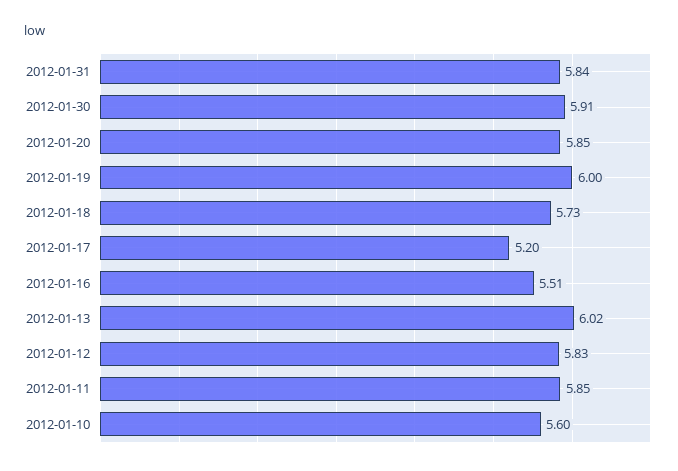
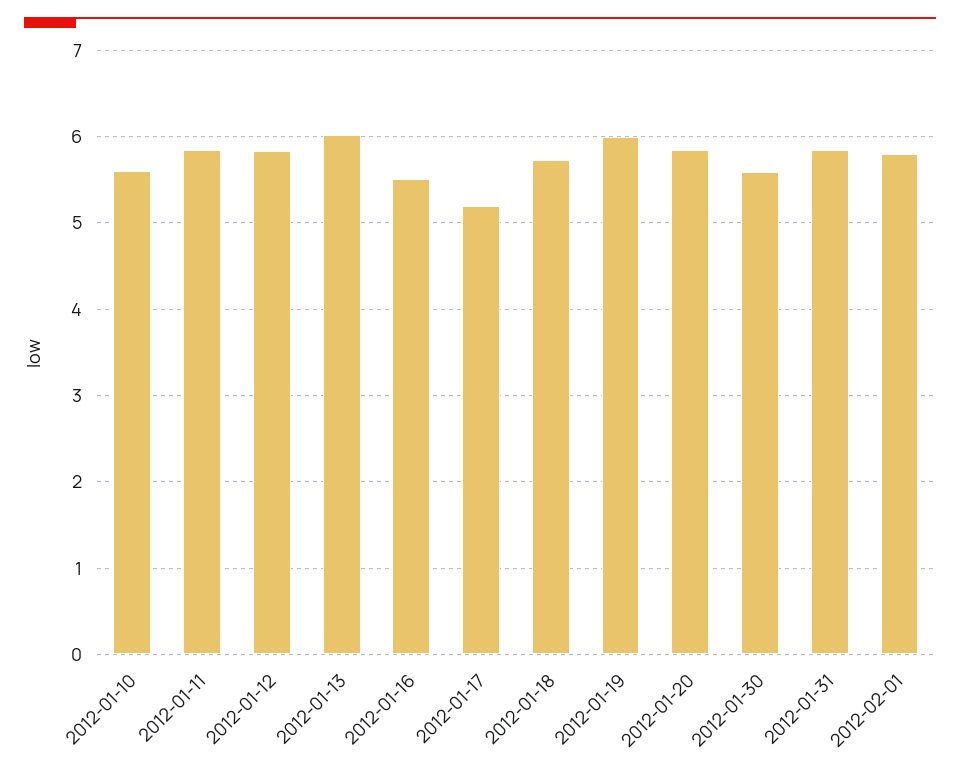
2012-01-30: 5.91 -> 5.6
2012-02-01: none -> 5.8

